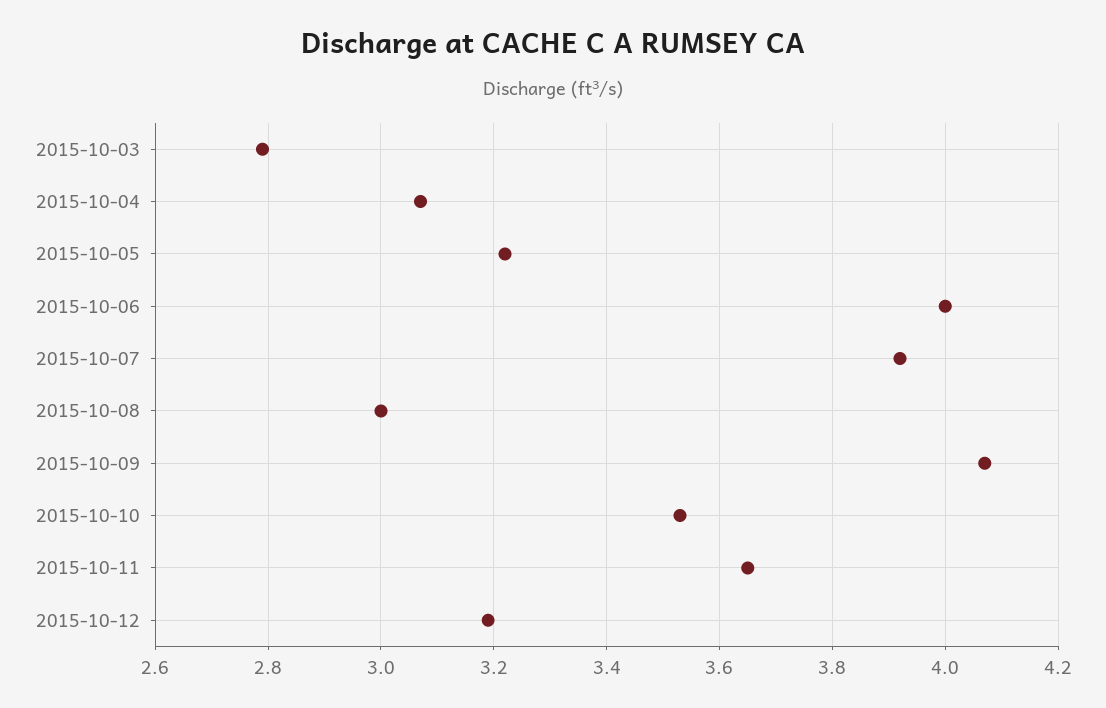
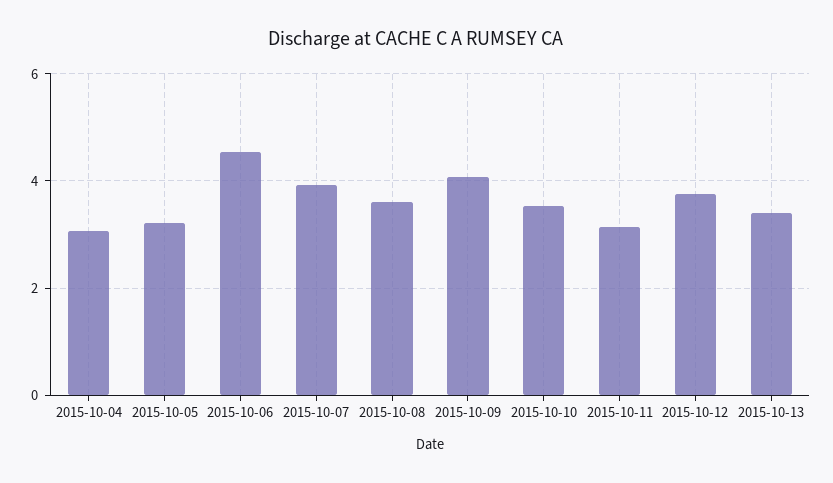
2015-10-03: 2.8 -> none
2015-10-06: 4 -> 4.6
2015-10-08: 3 -> 3.6
2015-10-11: 3.65 -> 3.2
2015-10-12: 3.2 -> 3.8
2015-10-13: none -> 3.4

